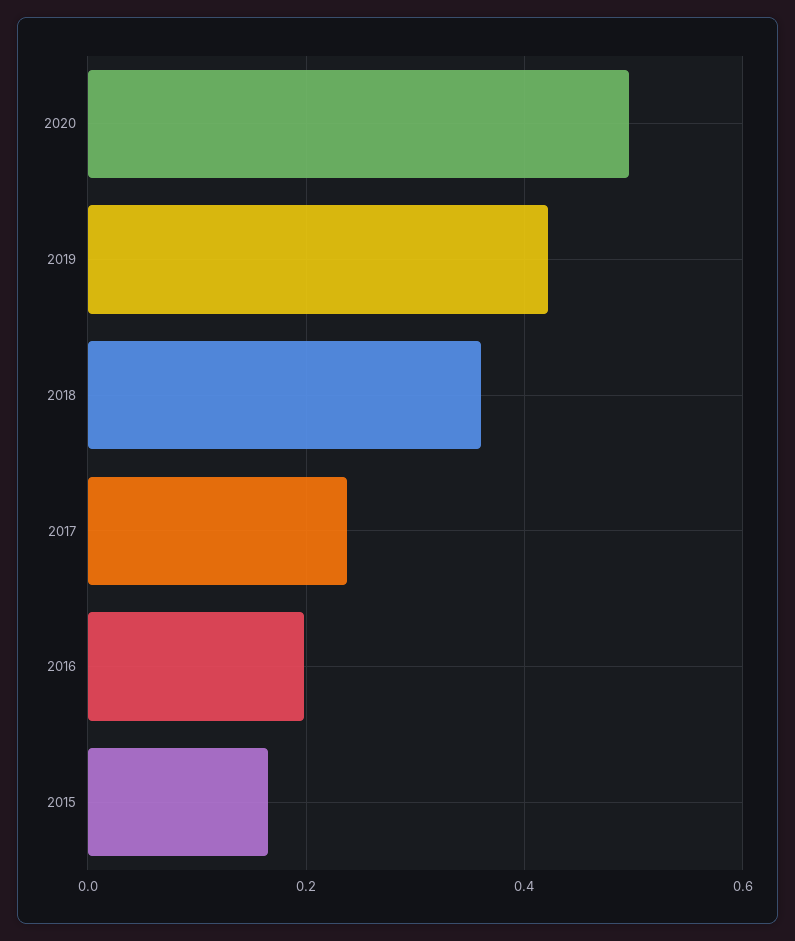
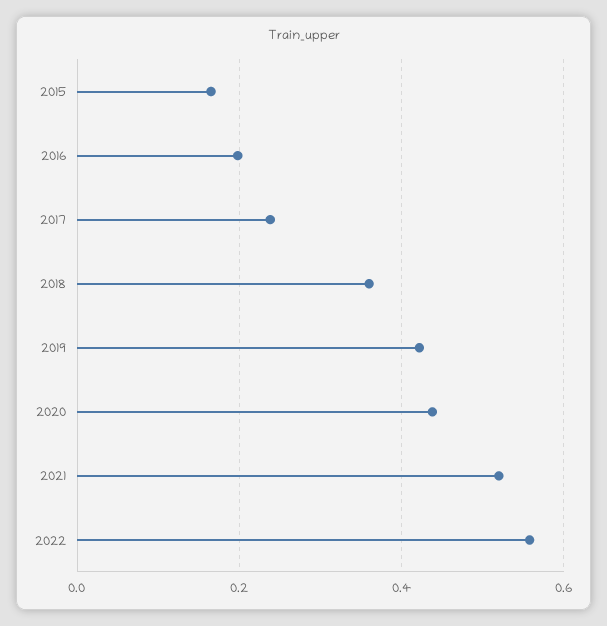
2020: 0.5 -> 0.44
2021: none -> 0.52
2022: none -> 0.56

